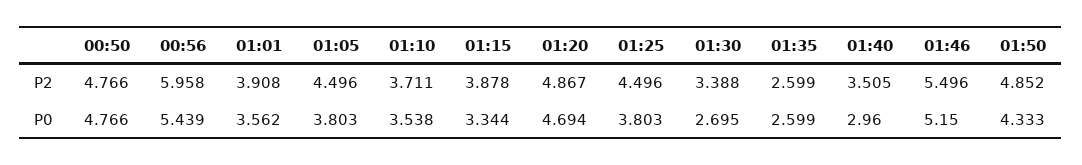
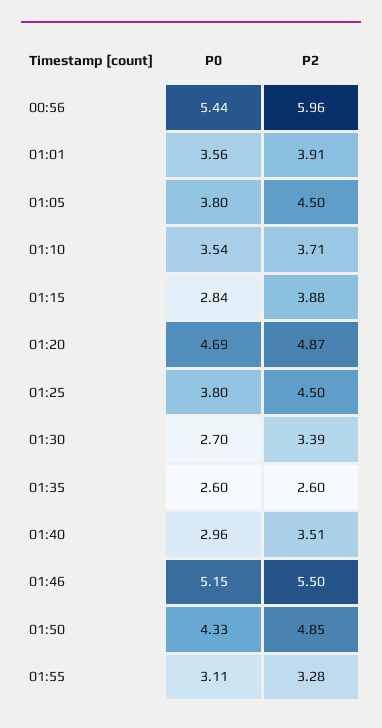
00:50, P2: 4.766 -> none
00:50, P0: 4.766 -> none
01:15, P0: 3.344 -> 2.84
01:55, P0: none -> 3.11
01:55, P2: none -> 3.28

